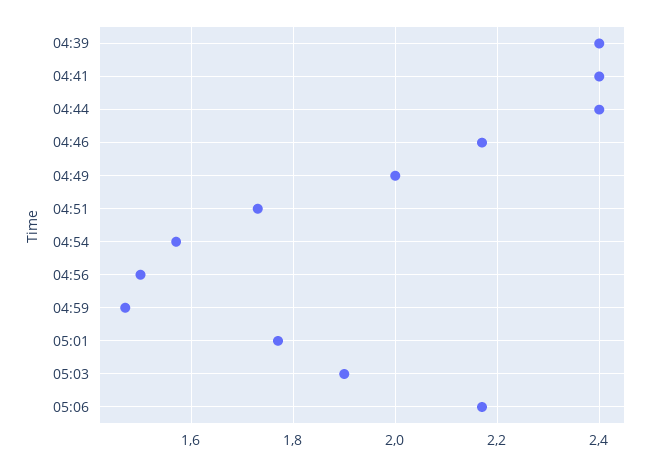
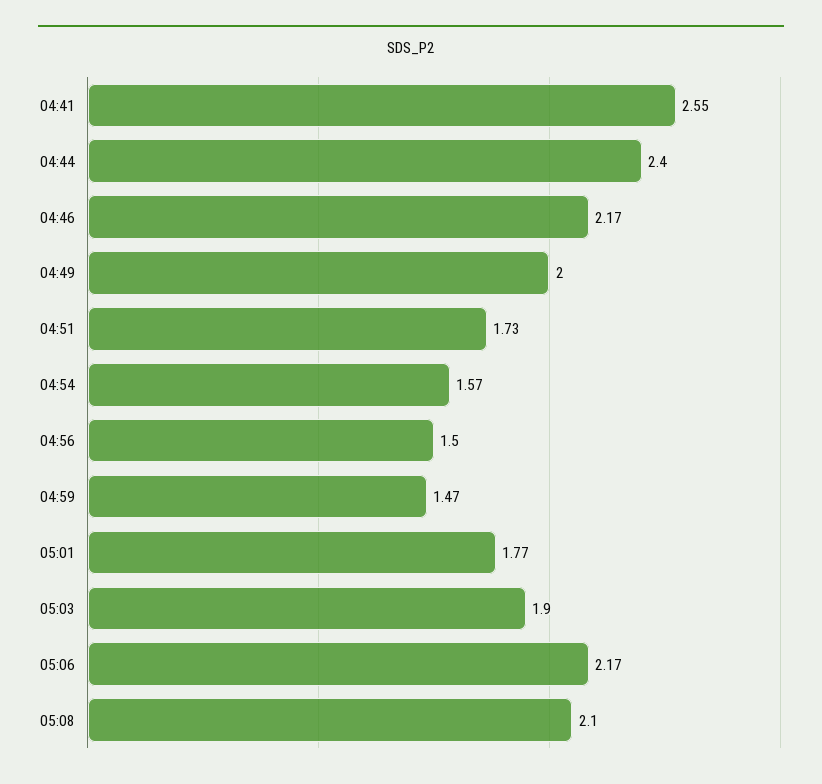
04:39: 2.4 -> none
04:41: 2.4 -> 2.55
05:08: none -> 2.1

